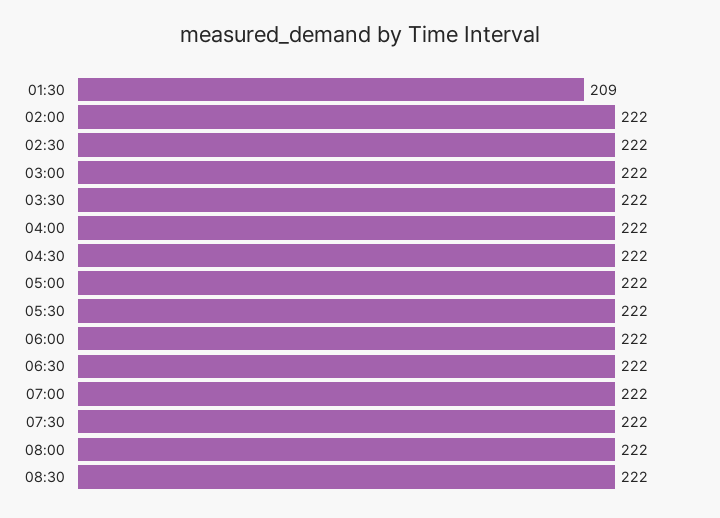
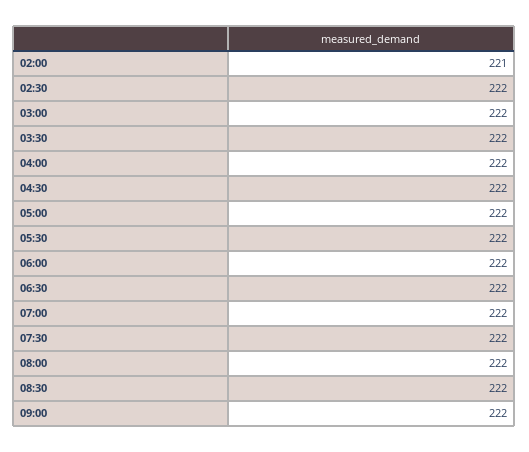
01:30: 209 -> none
02:00: 222 -> 221
09:00: none -> 222

